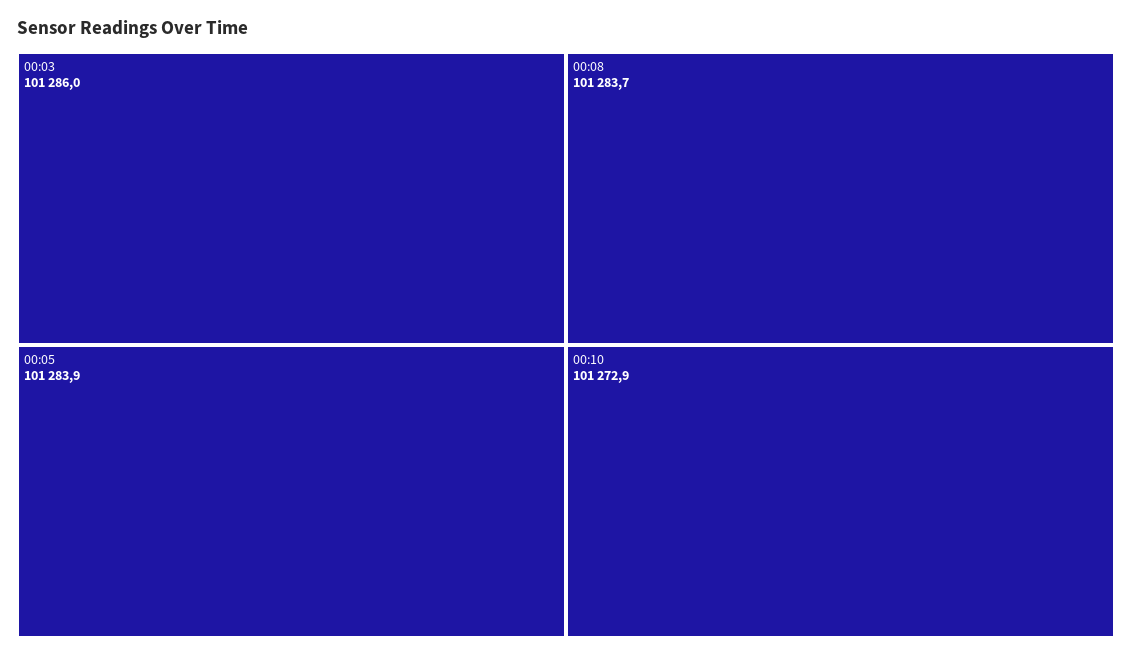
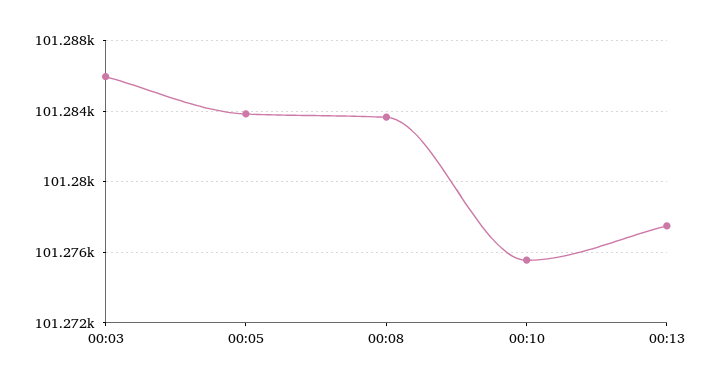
00:10: 101272.9 -> 101275.5
00:13: none -> 101277.5

